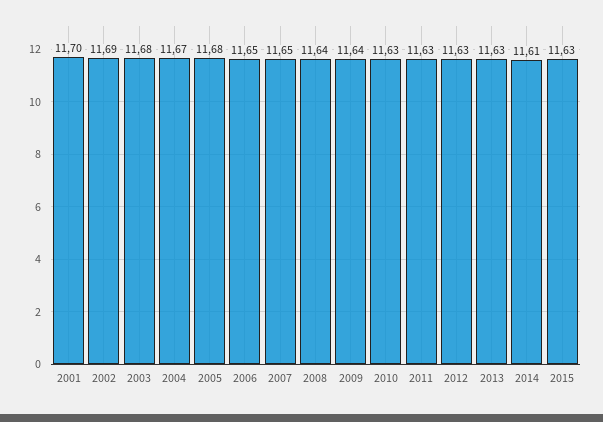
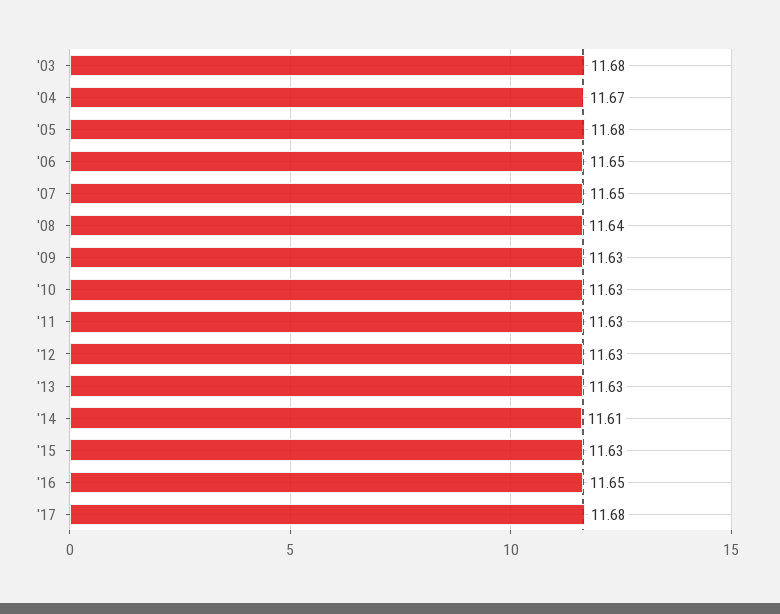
2001: 11.7 -> none
2002: 11.69 -> none
2009: 11.64 -> 11.63
'16: none -> 11.65
'17: none -> 11.68

